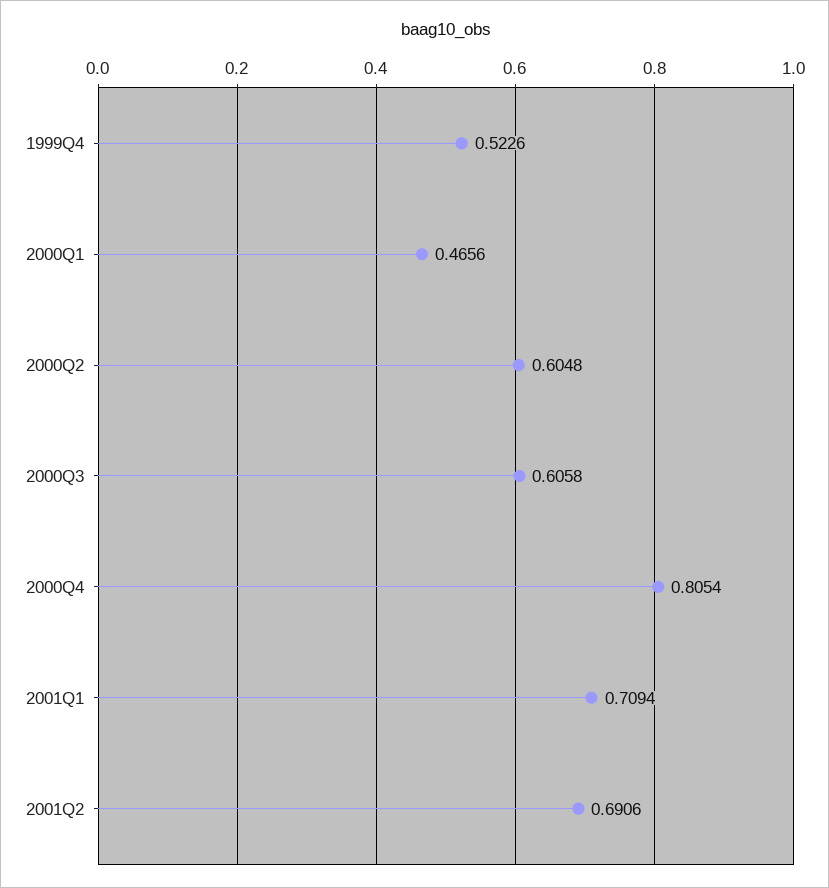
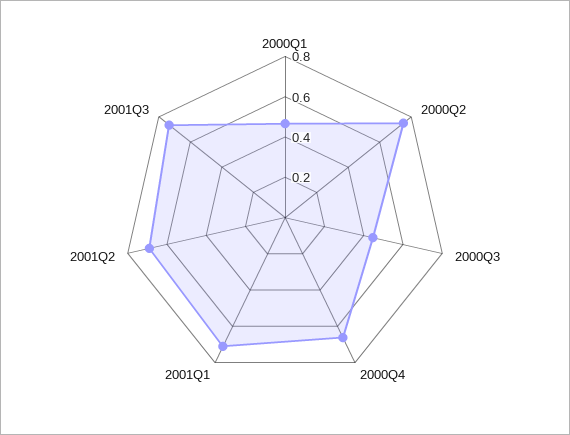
1999Q4: 0.5226 -> none
2000Q2: 0.6048 -> 0.75
2000Q3: 0.6058 -> 0.45
2000Q4: 0.8054 -> 0.65
2001Q3: none -> 0.75

